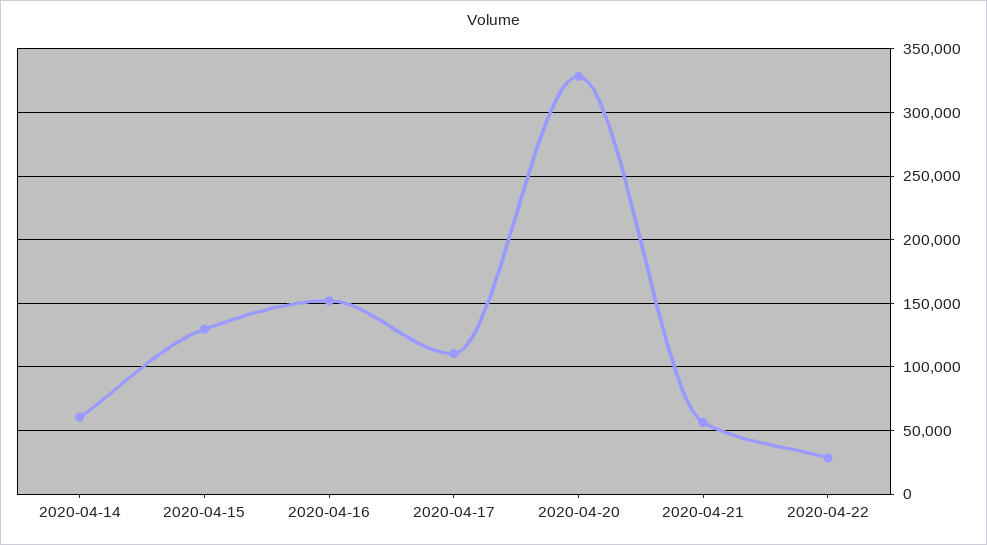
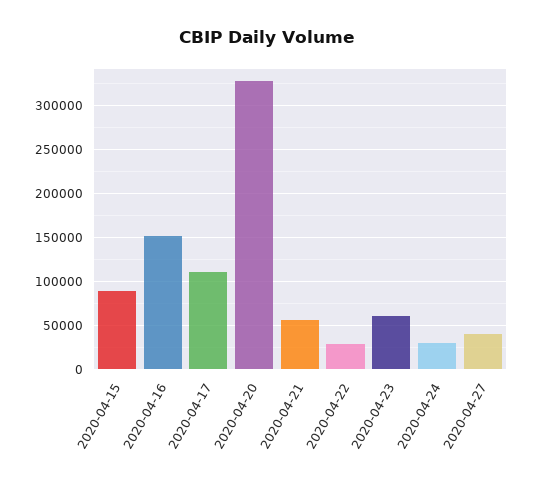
2020-04-14: 60000 -> none
2020-04-15: 130000 -> 90000
2020-04-23: none -> 60000
2020-04-24: none -> 30000
2020-04-27: none -> 40000

